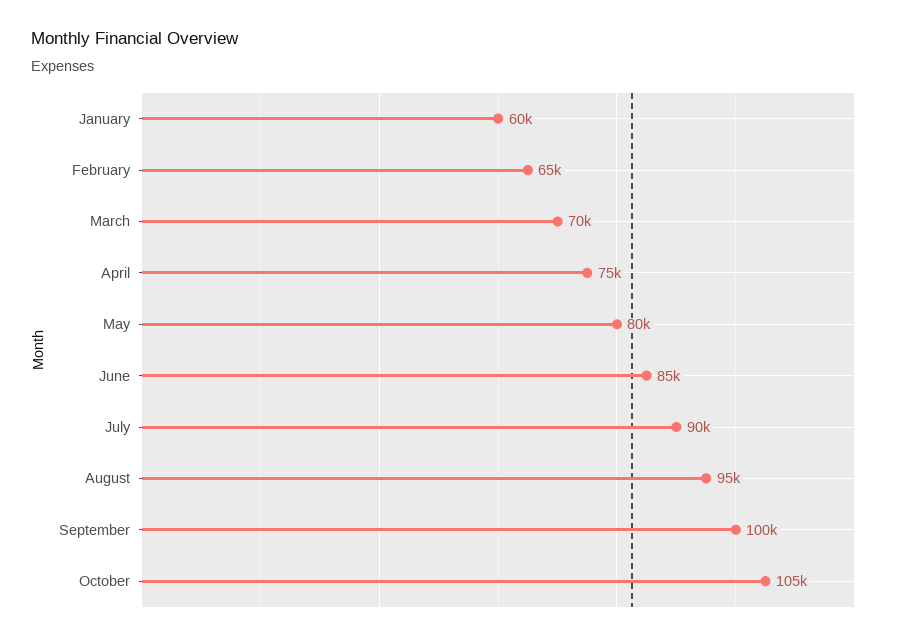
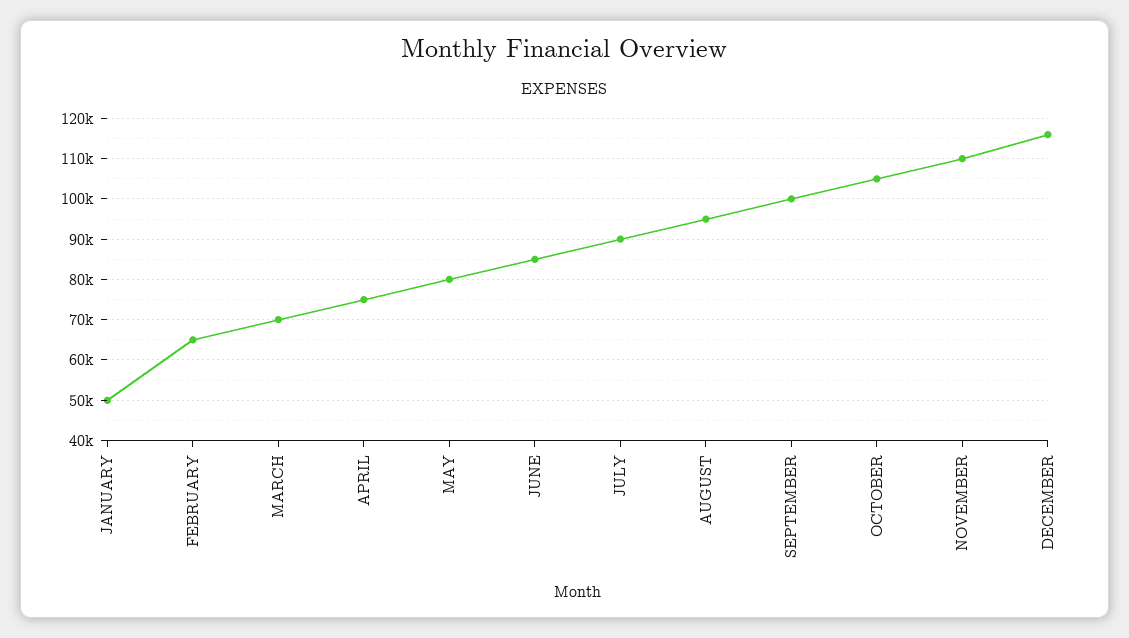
January: 60000 -> 50000
NOVEMBER: none -> 110000
DECEMBER: none -> 116000

